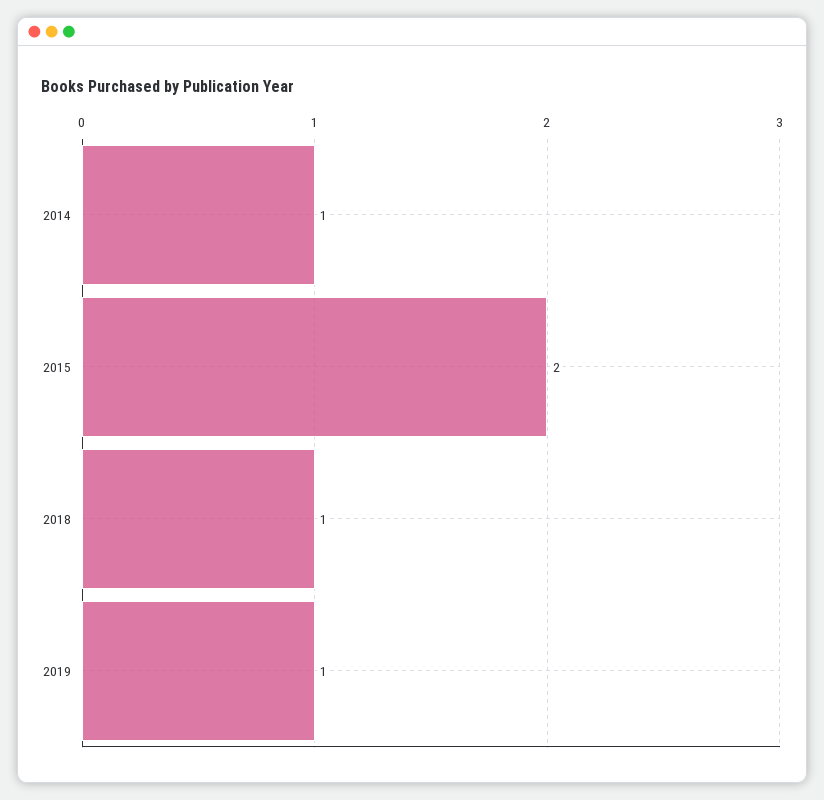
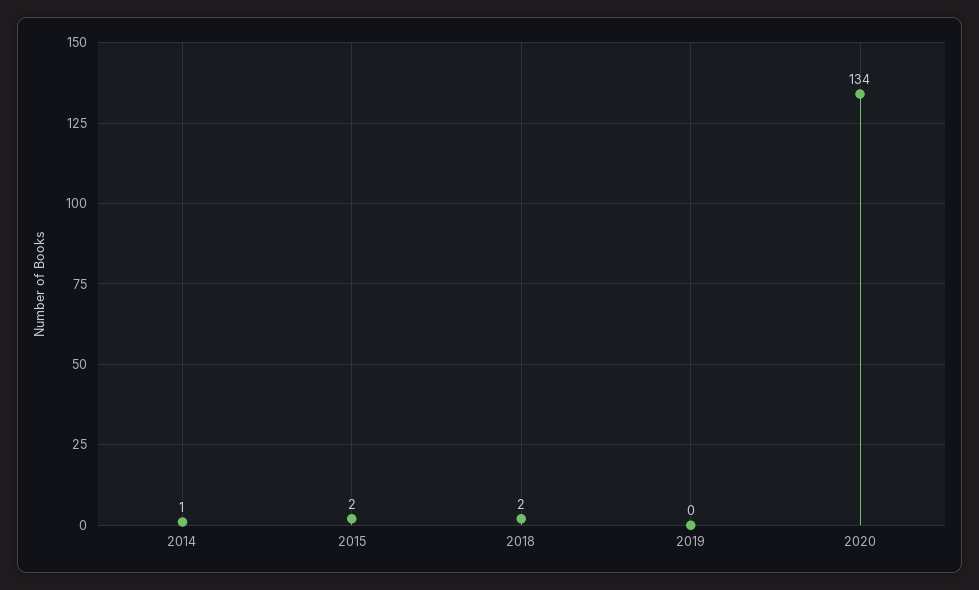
2018: 1 -> 2
2019: 1 -> 0
2020: none -> 134

